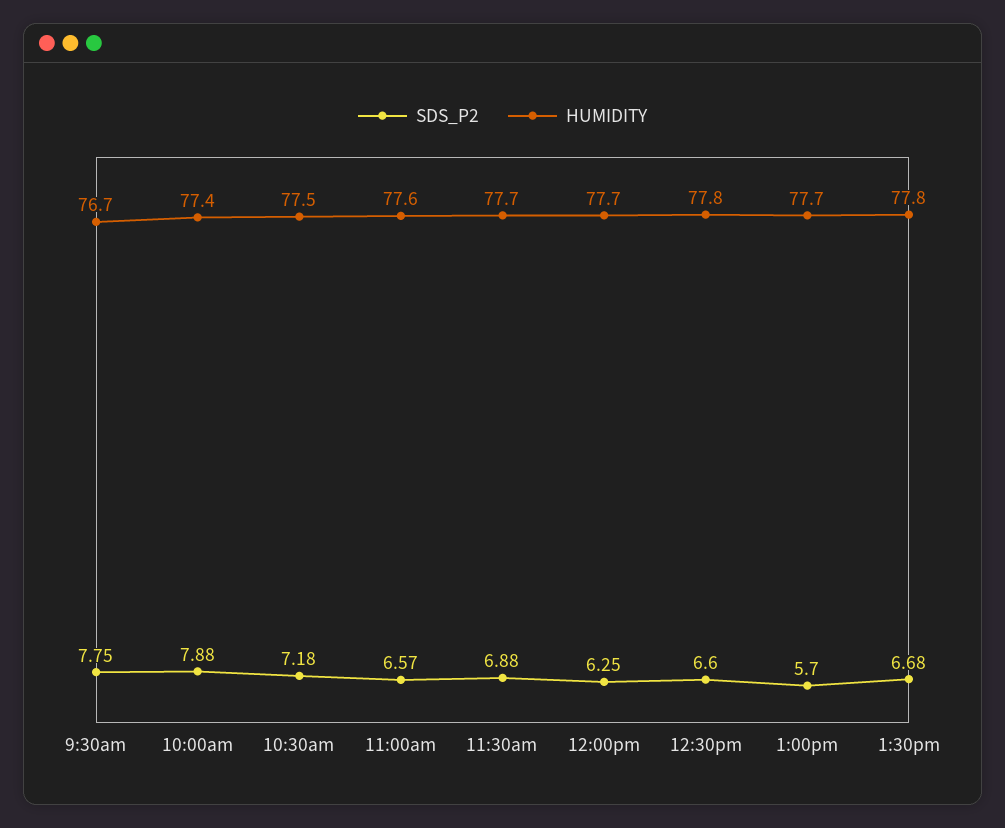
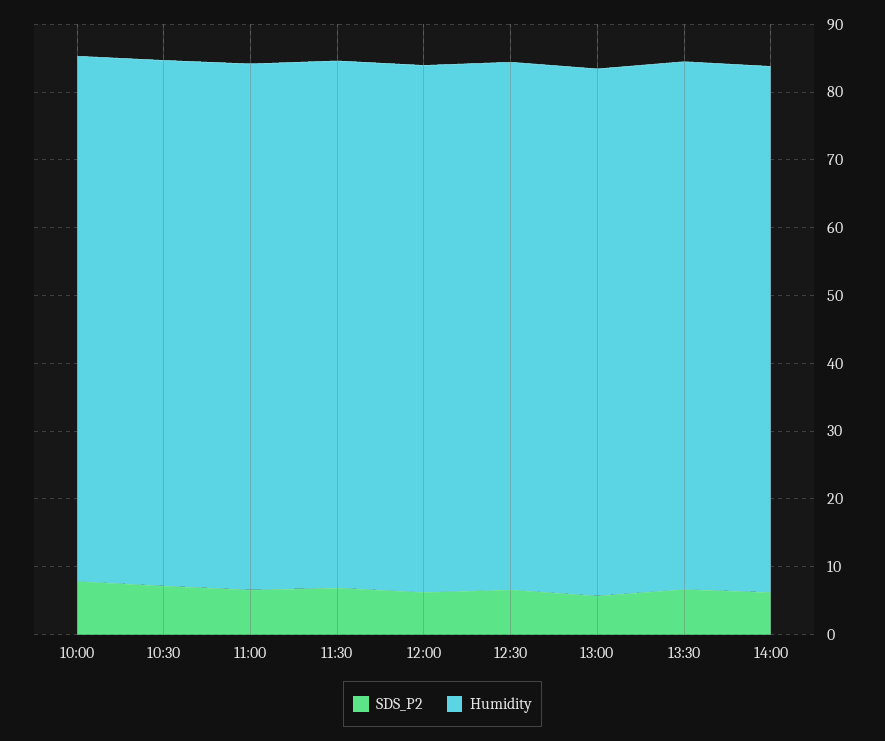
SDS_P2, 9:30am: 7.75 -> none
HUMIDITY, 9:30am: 76.7 -> none
SDS_P2, 14:00: none -> 6
HUMIDITY, 14:00: none -> 78

